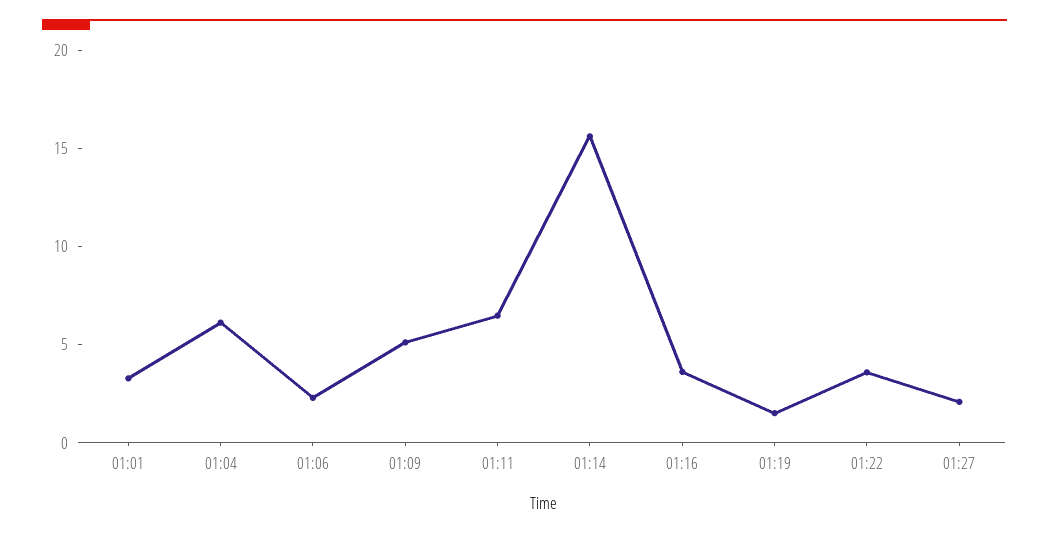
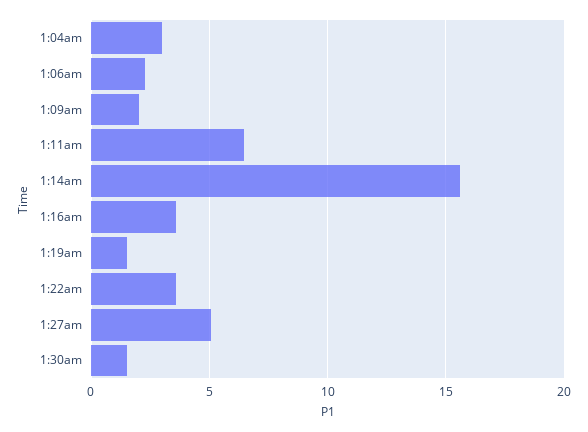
01:01: 3 -> none
01:04: 6 -> 3
01:09: 5 -> 2
01:27: 2 -> 5
1:30am: none -> 1.5

